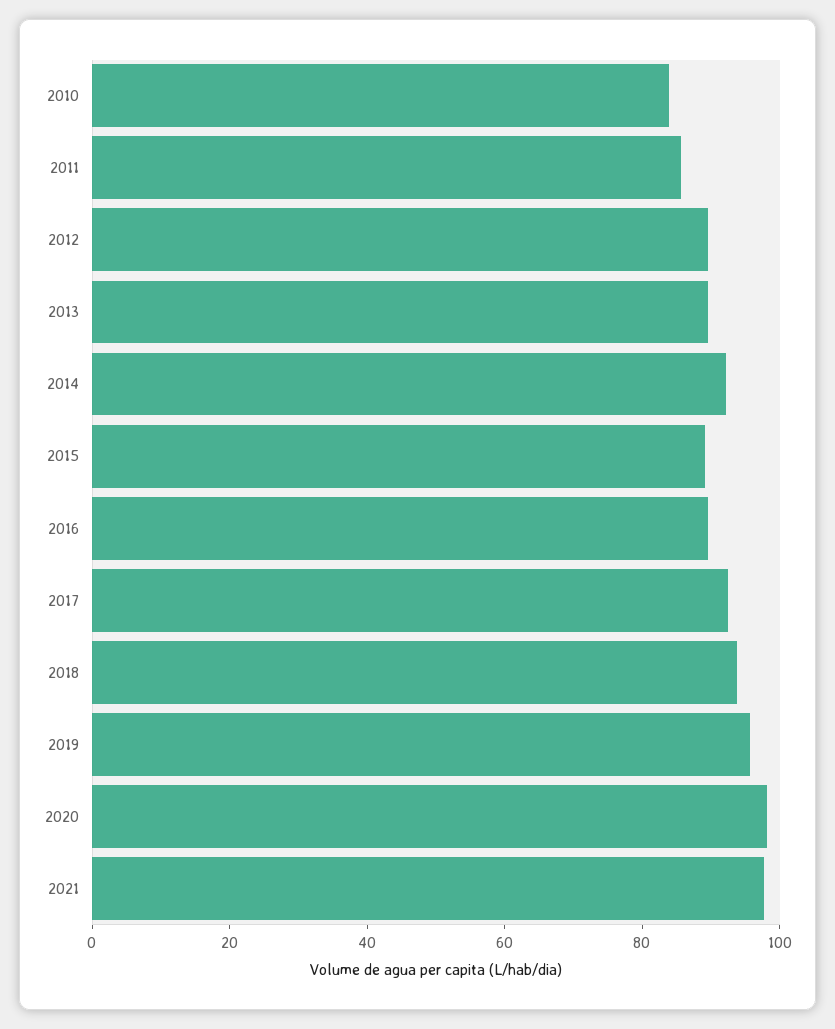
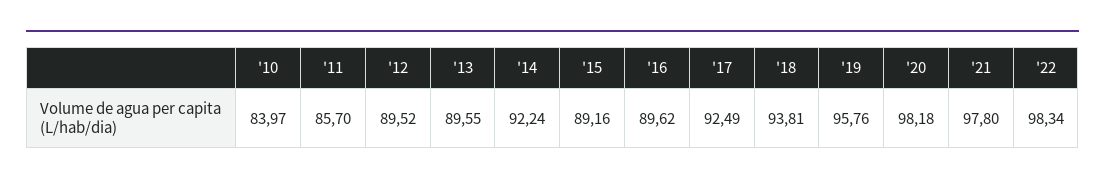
'22: none -> 98.34

